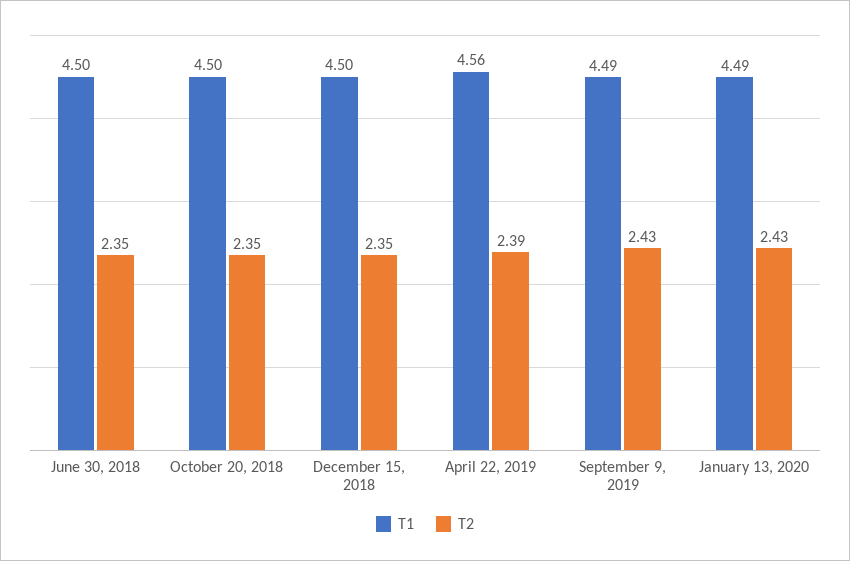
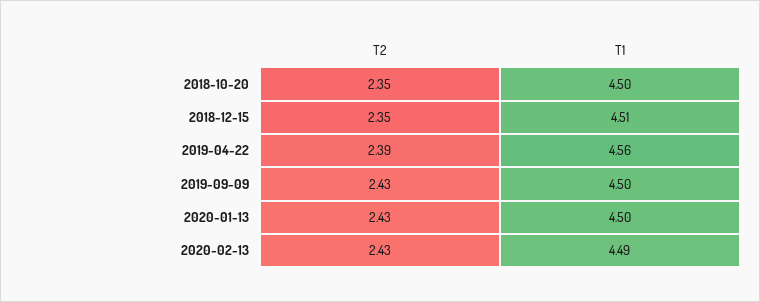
T1, June 30, 2018: 4.5 -> none
T2, June 30, 2018: 2.35 -> none
T1, December 15, 2018: 4.5 -> 4.51
T1, September 9, 2019: 4.49 -> 4.5
T1, January 13, 2020: 4.49 -> 4.5
T2, 2020-02-13: none -> 2.43
T1, 2020-02-13: none -> 4.49

